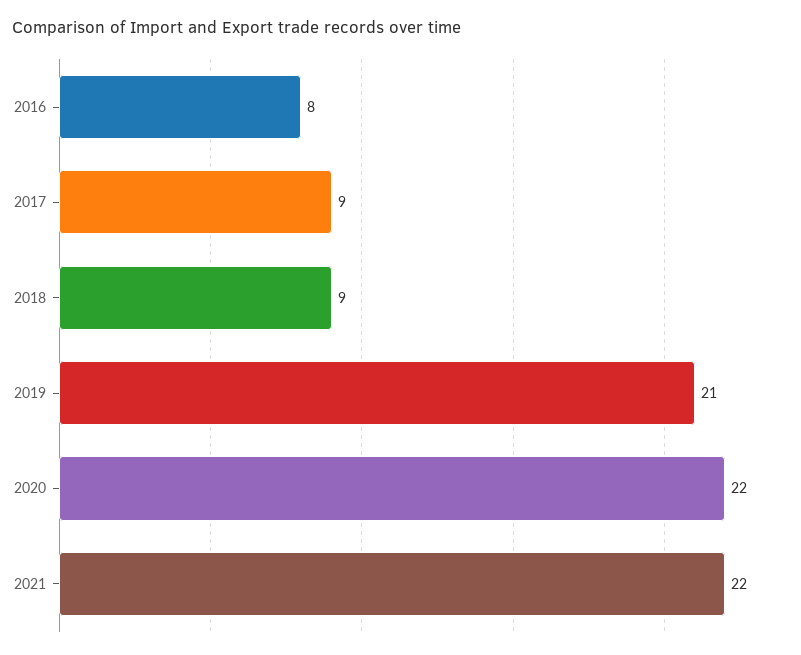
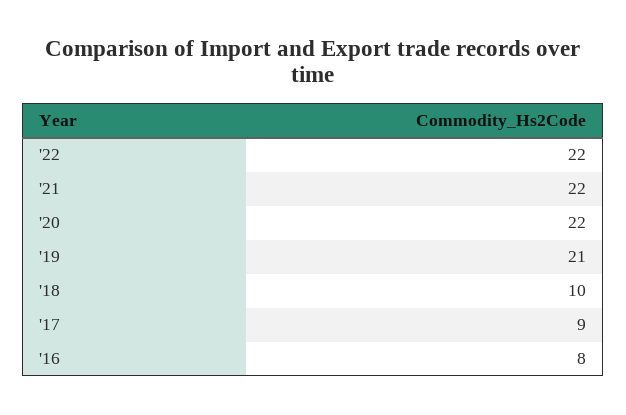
2018: 9 -> 10
'22: none -> 22

